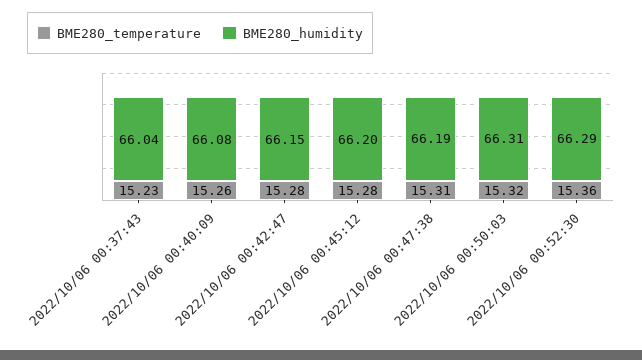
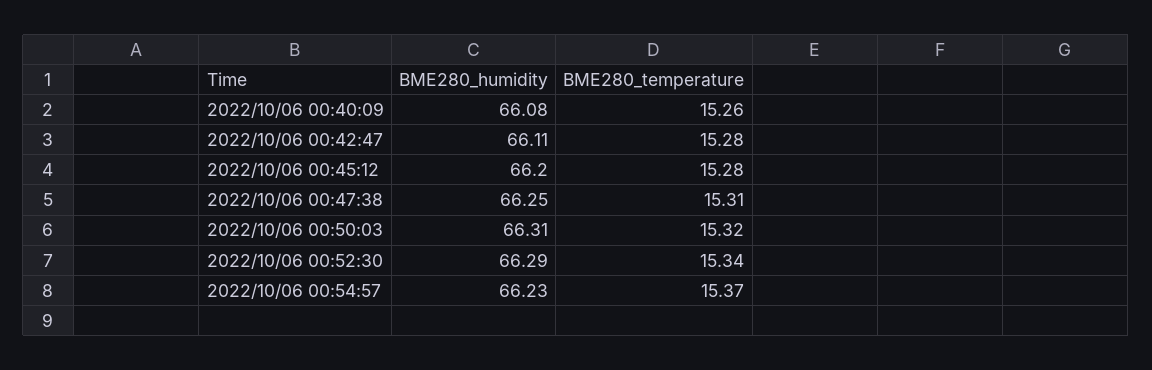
BME280_temperature, 2022/10/06 00:37:43: 15.23 -> none
BME280_humidity, 2022/10/06 00:37:43: 66.04 -> none
BME280_humidity, 2022/10/06 00:42:47: 66.15 -> 66.11
BME280_humidity, 2022/10/06 00:47:38: 66.19 -> 66.25
BME280_temperature, 2022/10/06 00:52:30: 15.36 -> 15.34
BME280_humidity, 2022/10/06 00:54:57: none -> 66.23
BME280_temperature, 2022/10/06 00:54:57: none -> 15.37

